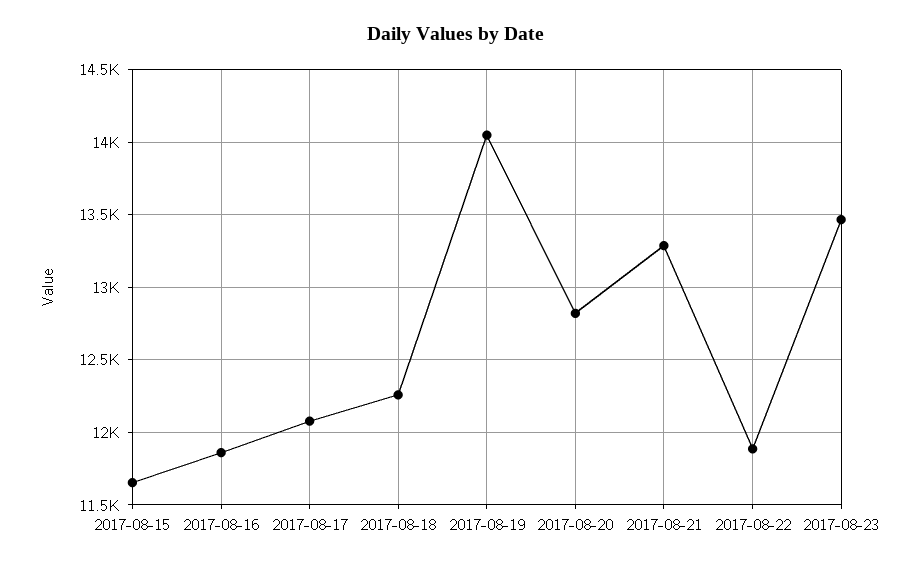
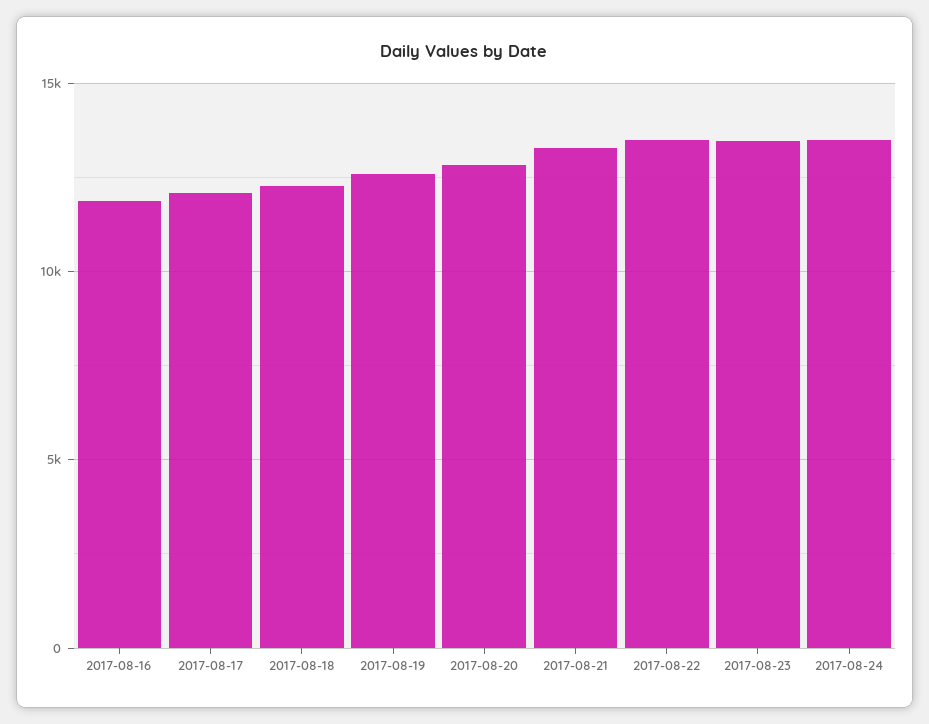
2017-08-15: 11650 -> none
2017-08-19: 14050 -> 12500
2017-08-22: 11900 -> 13500
2017-08-24: none -> 13500

